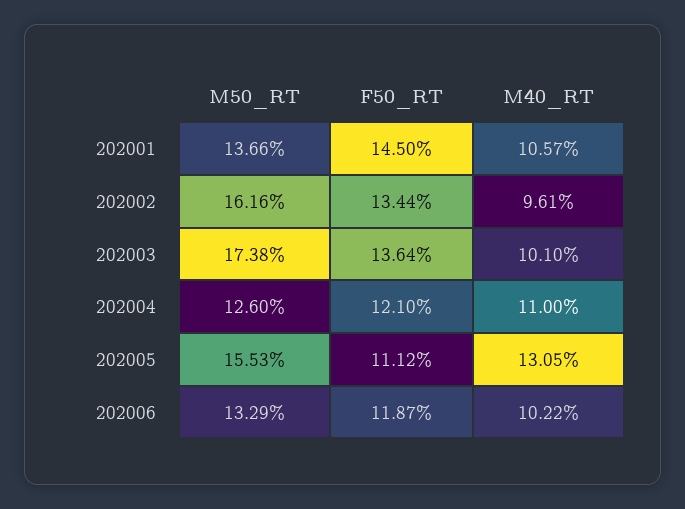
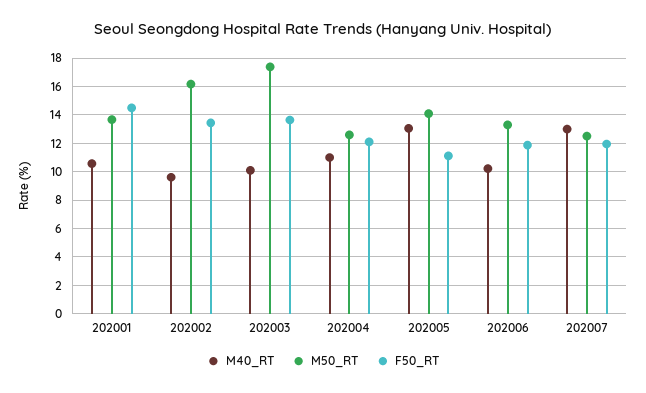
M50_RT, 202005: 15.53 -> 14
M40_RT, 202007: none -> 13
M50_RT, 202007: none -> 12.5
F50_RT, 202007: none -> 12

